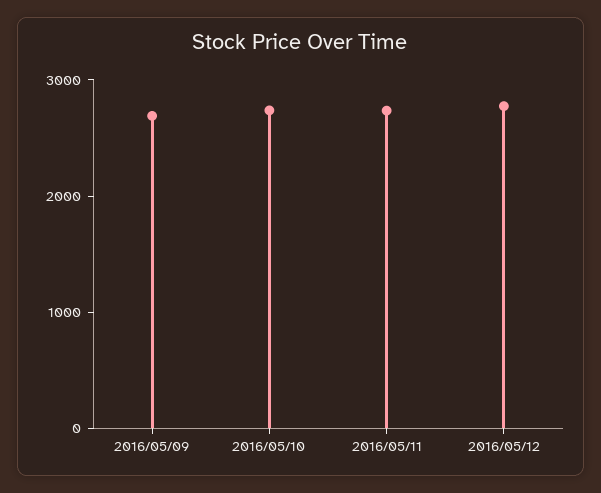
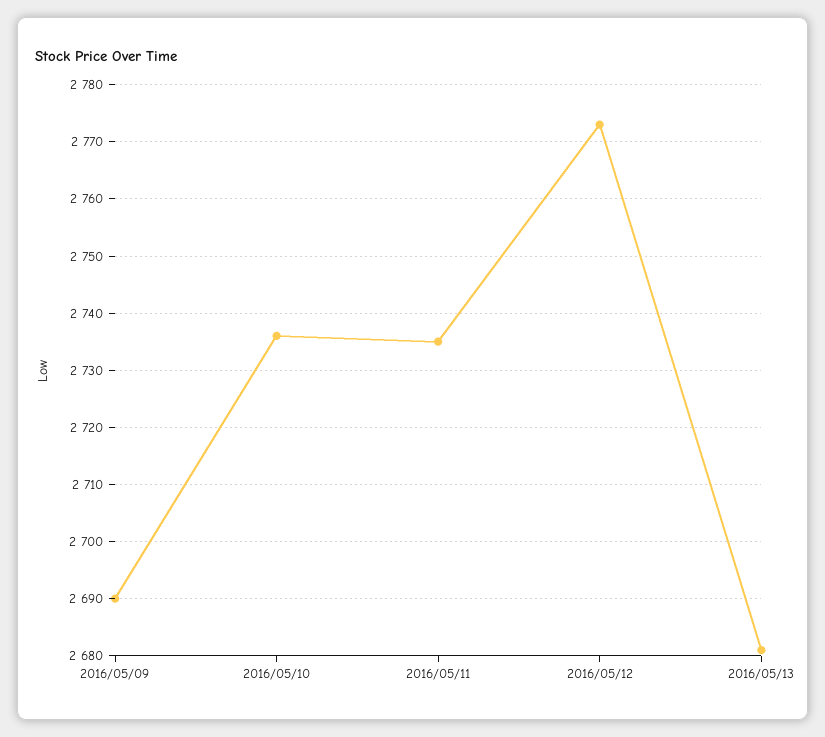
2016/05/13: none -> 2680

